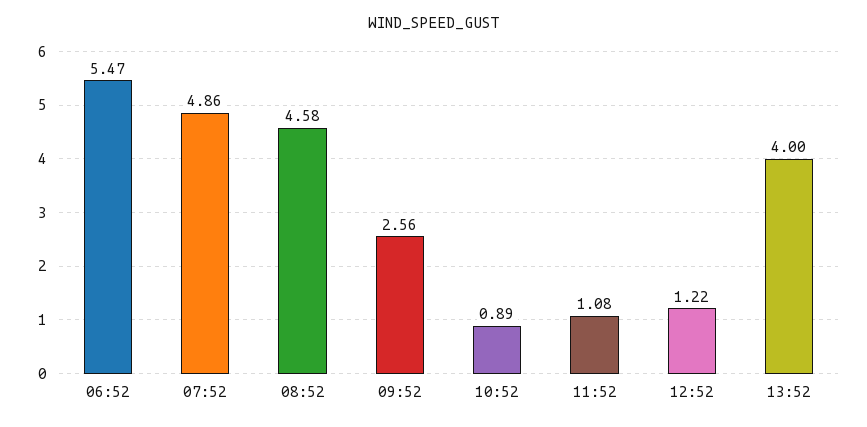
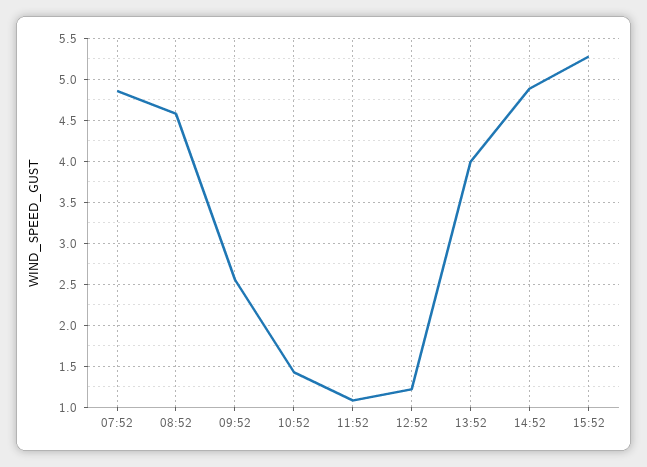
06:52: 5.47 -> none
10:52: 0.89 -> 1.4
14:52: none -> 4.9
15:52: none -> 5.3

